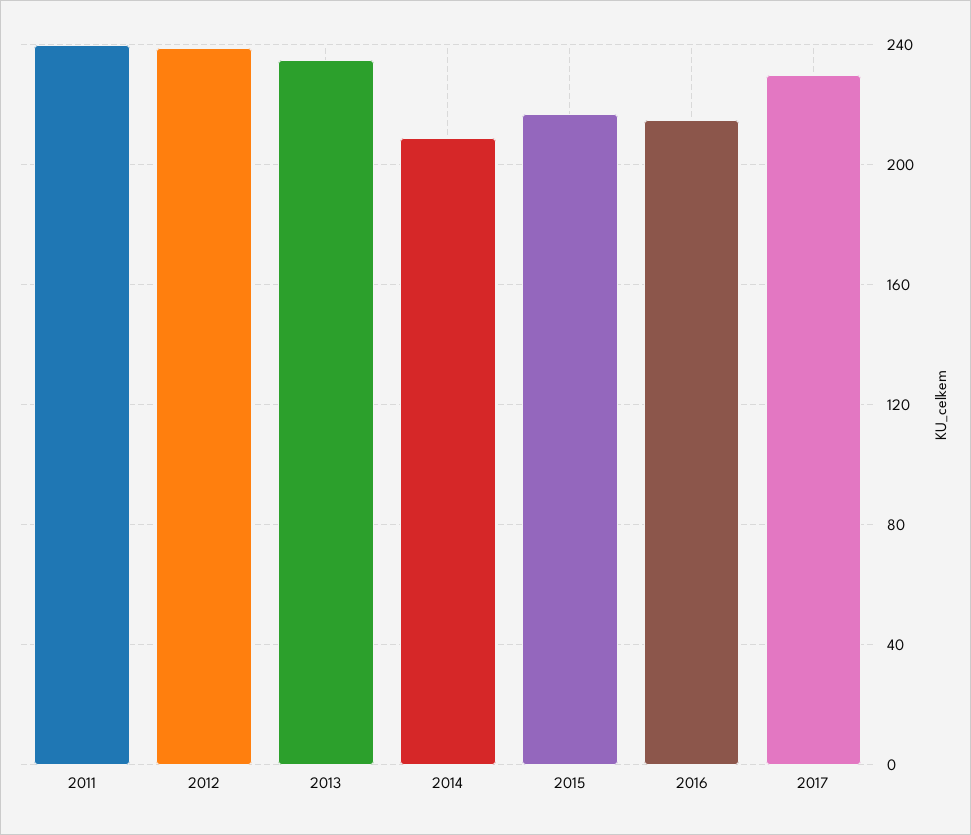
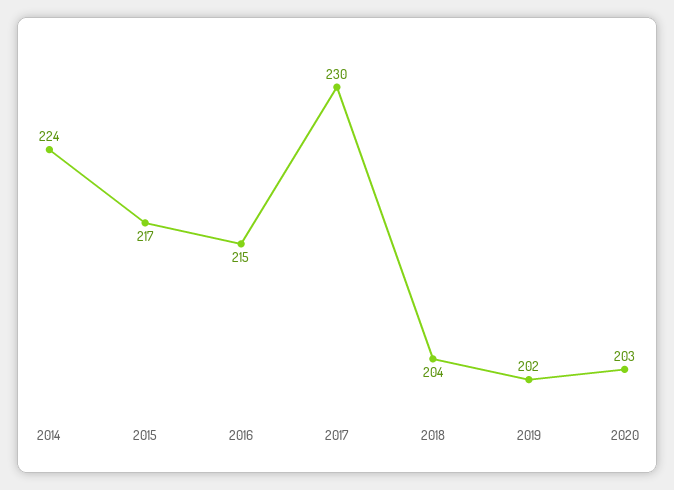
2011: 240 -> none
2012: 240 -> none
2013: 235 -> none
2014: 210 -> 224
2018: none -> 204
2019: none -> 202
2020: none -> 203

